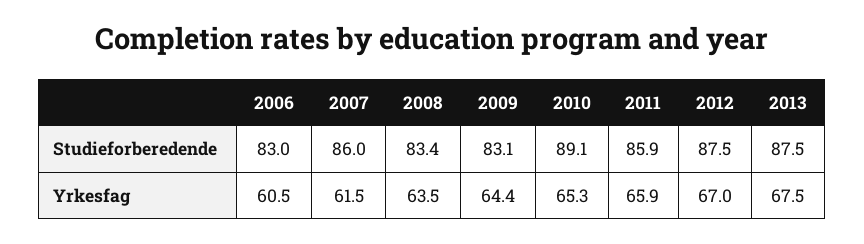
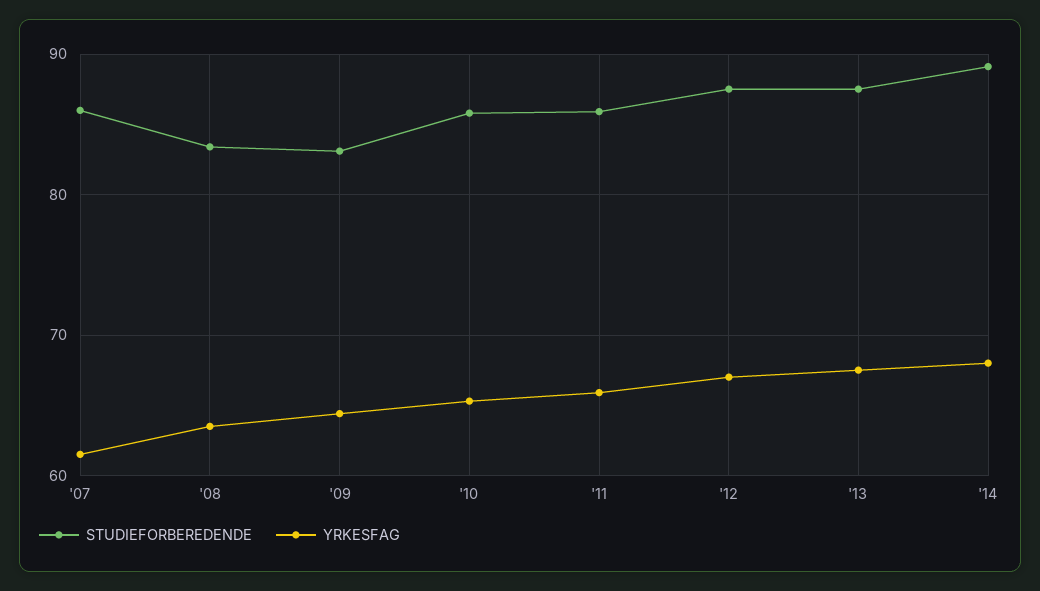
Studieforberedende, 2006: 83 -> none
Studieforberedende, 2010: 89.1 -> 86
Yrkesfag, 2006: 60.5 -> none
Studieforberedende, '14: none -> 89
Yrkesfag, '14: none -> 68

